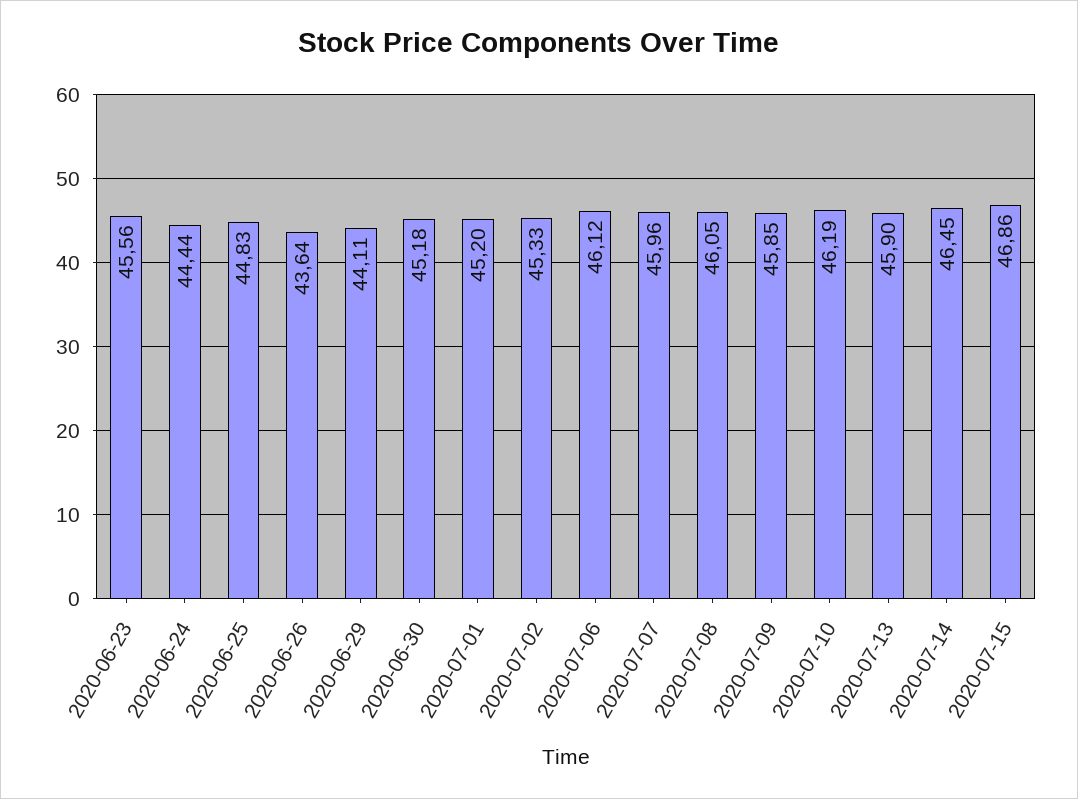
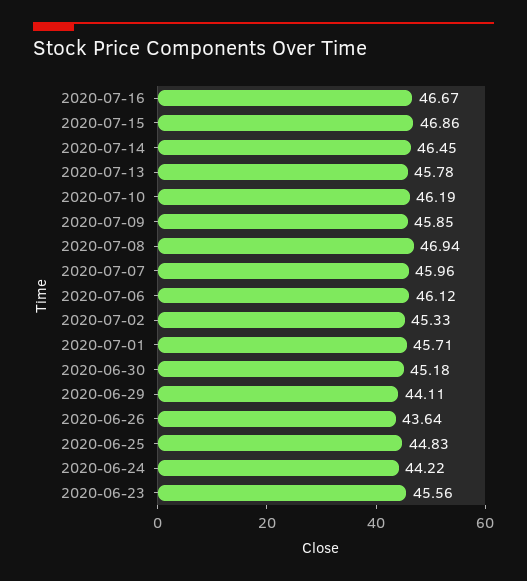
2020-06-24: 44.44 -> 44.22
2020-07-01: 45.2 -> 45.71
2020-07-08: 46.05 -> 46.94
2020-07-13: 45.9 -> 45.78
2020-07-16: none -> 46.67

